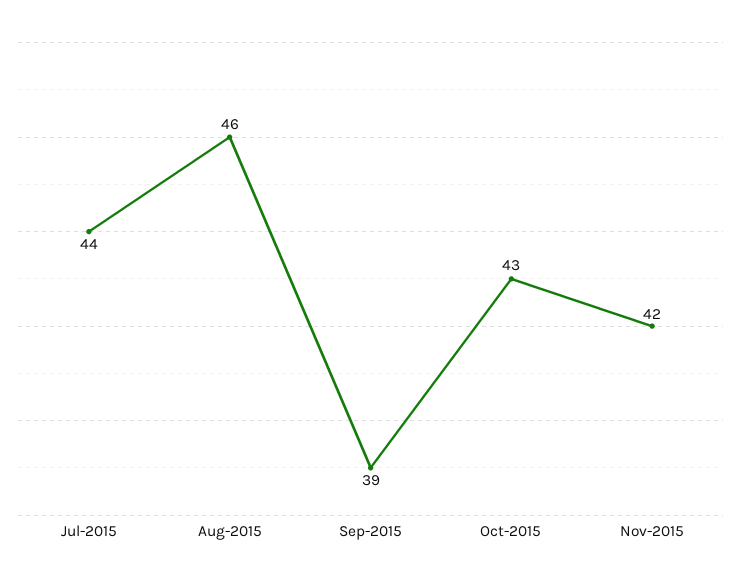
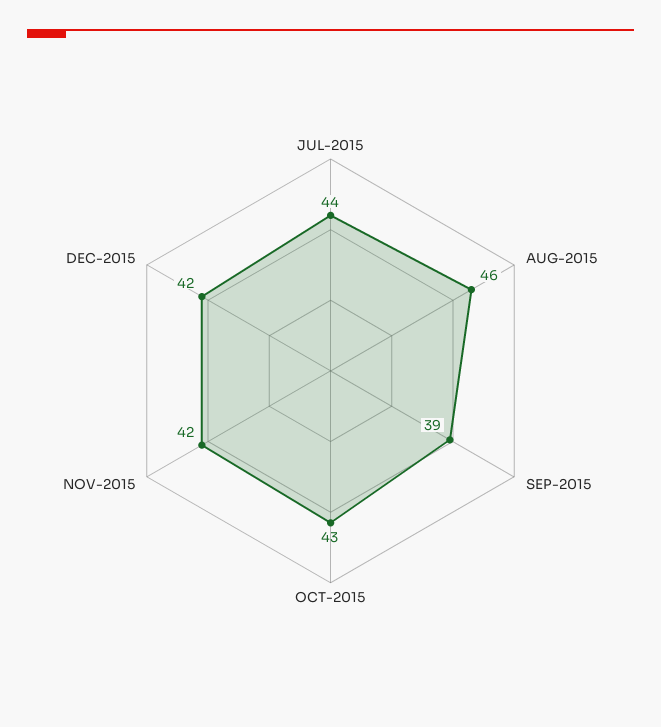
DEC-2015: none -> 42

